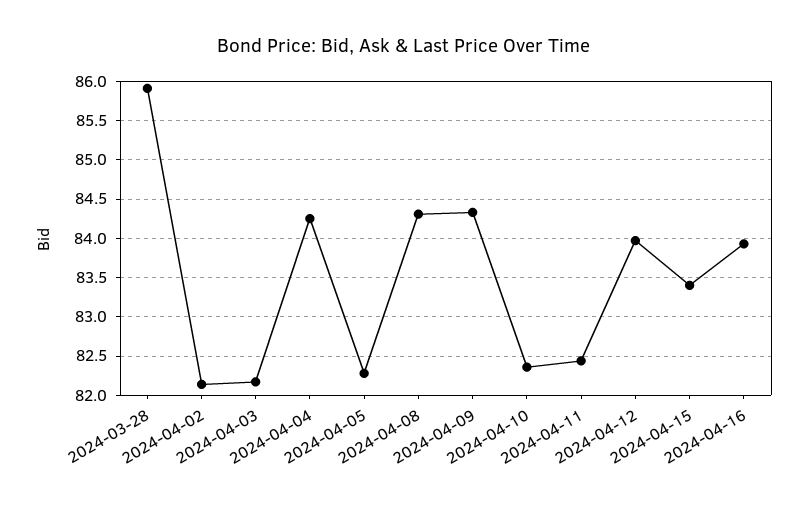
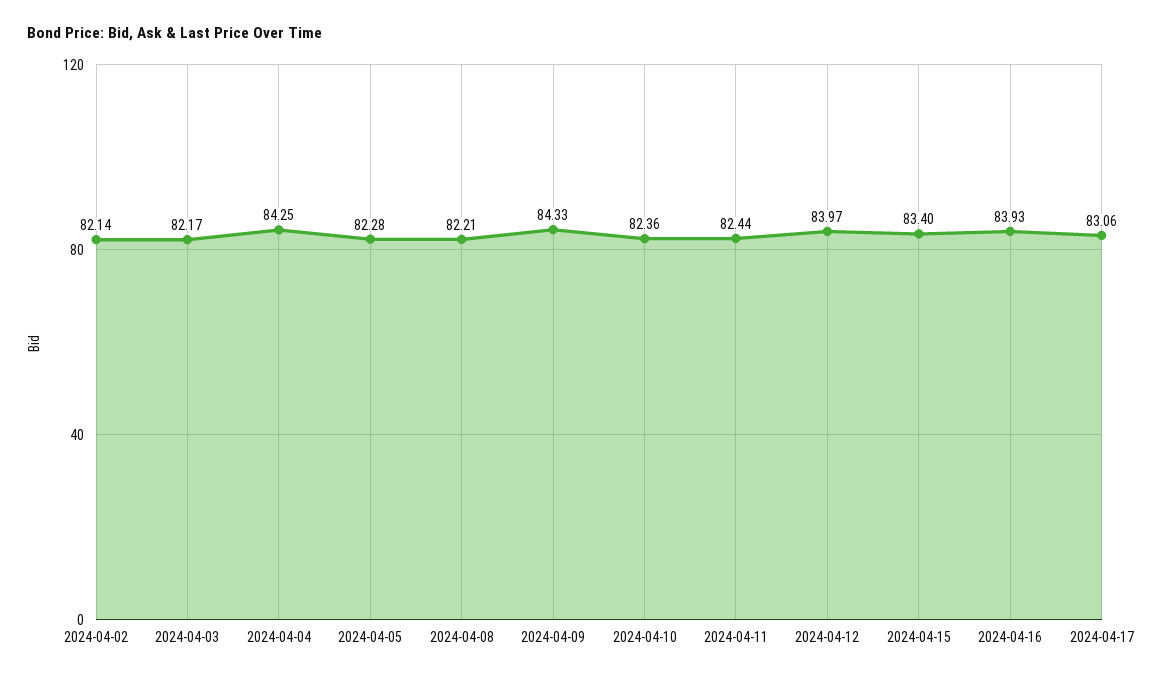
2024-03-28: 85.9 -> none
2024-04-08: 84.3 -> 82.21
2024-04-17: none -> 83.06

